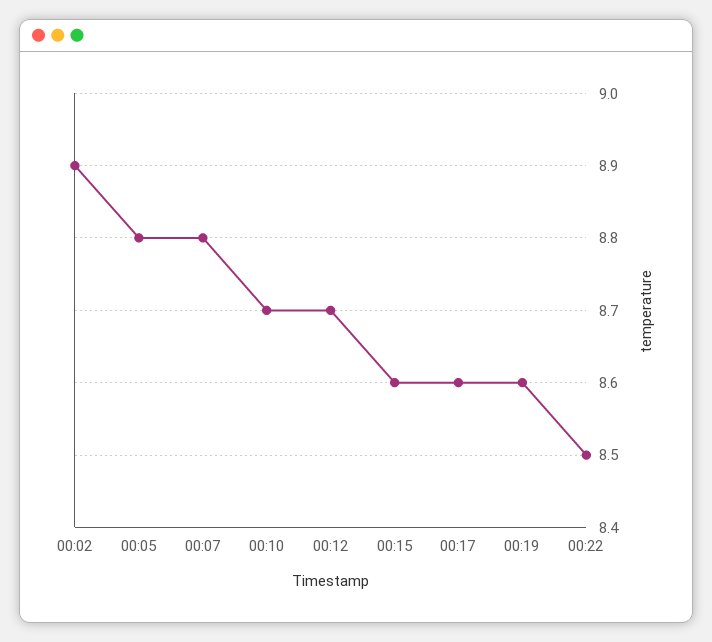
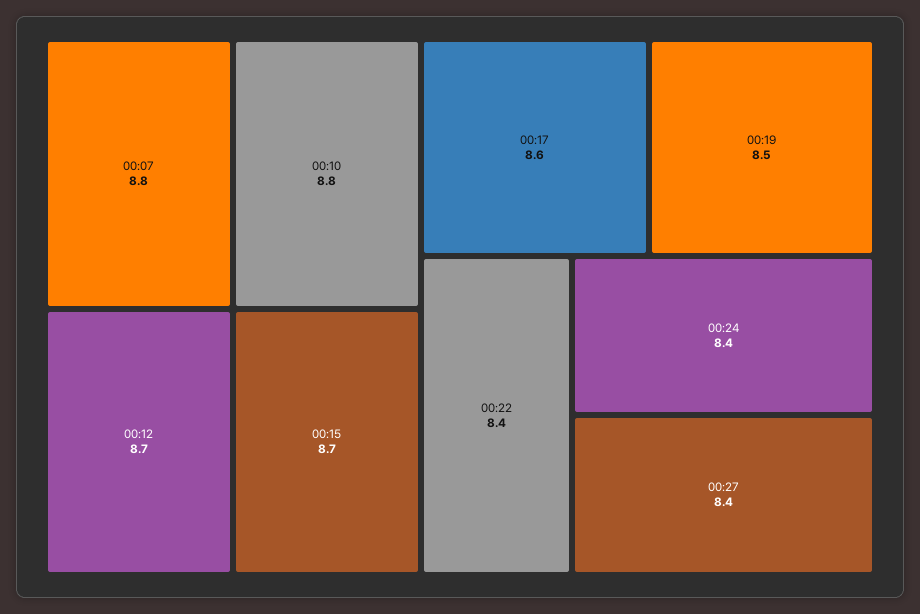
00:02: 8.9 -> none
00:05: 8.8 -> none
00:10: 8.7 -> 8.8
00:15: 8.6 -> 8.7
00:19: 8.6 -> 8.5
00:22: 8.5 -> 8.4
00:24: none -> 8.4
00:27: none -> 8.4

